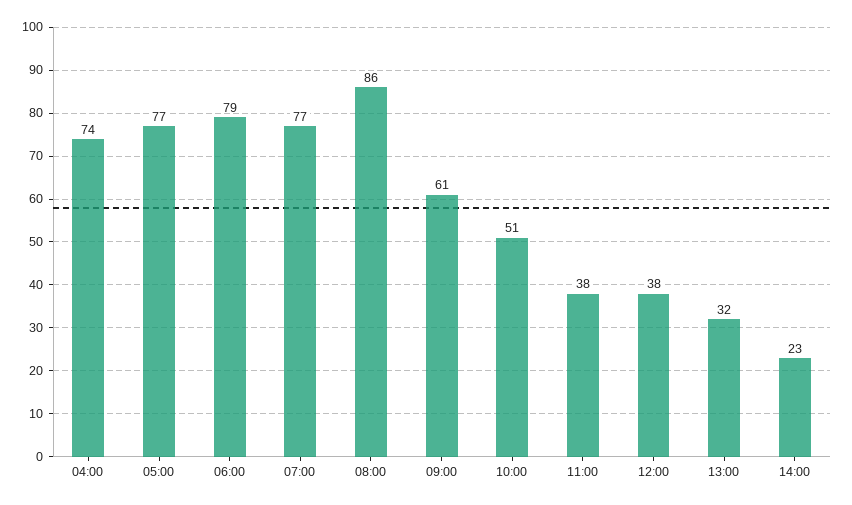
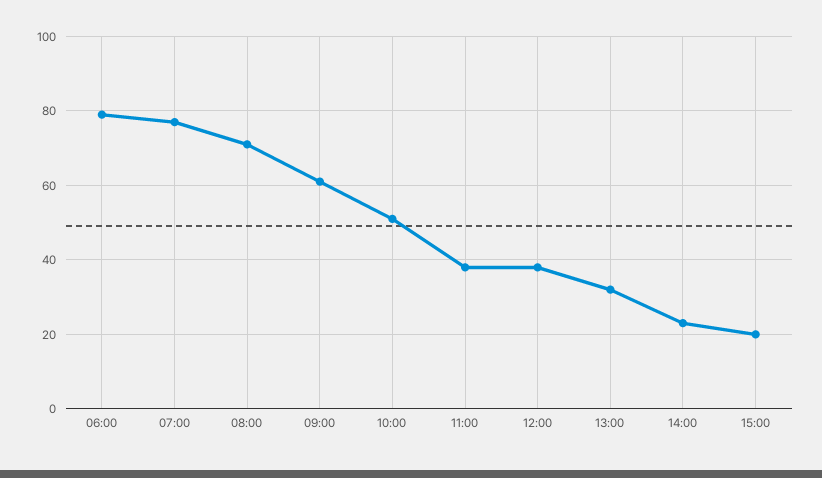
04:00: 74 -> none
05:00: 77 -> none
08:00: 86 -> 70
15:00: none -> 20

